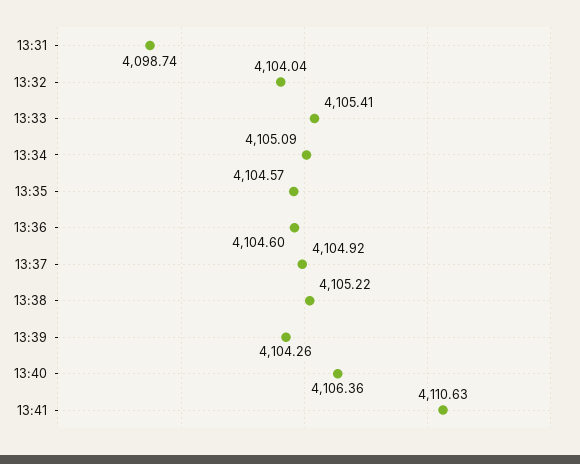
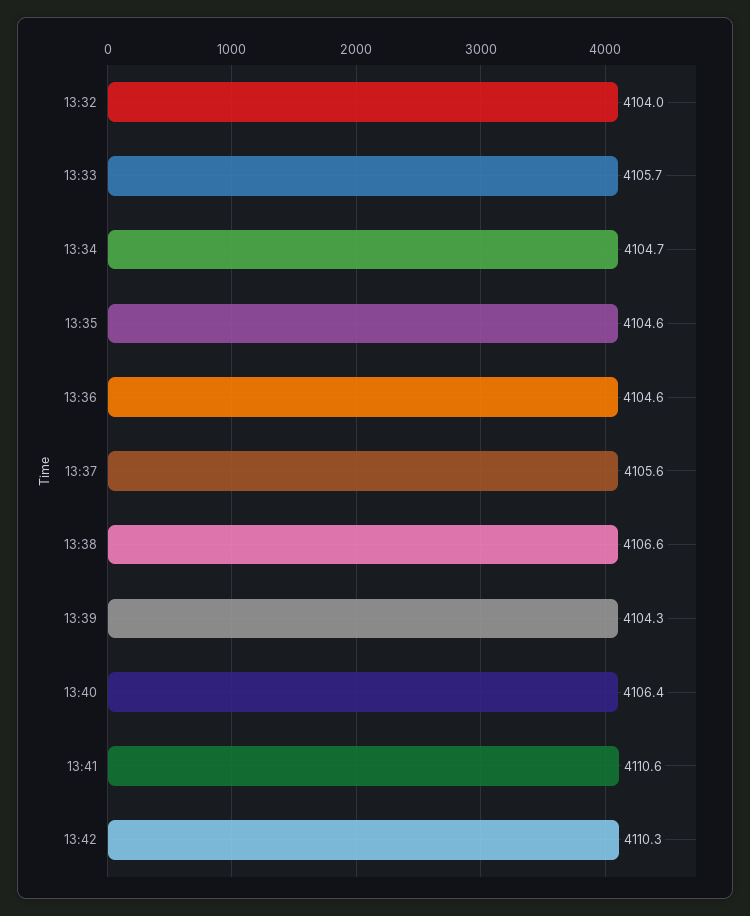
13:31: 4098.74 -> none
13:33: 4105.41 -> 4105.7
13:34: 4105.09 -> 4104.7
13:37: 4104.92 -> 4105.6
13:38: 4105.22 -> 4106.6
13:42: none -> 4110.3

